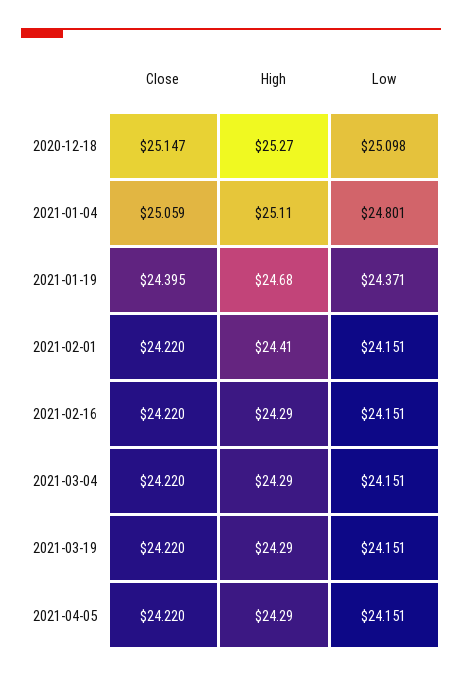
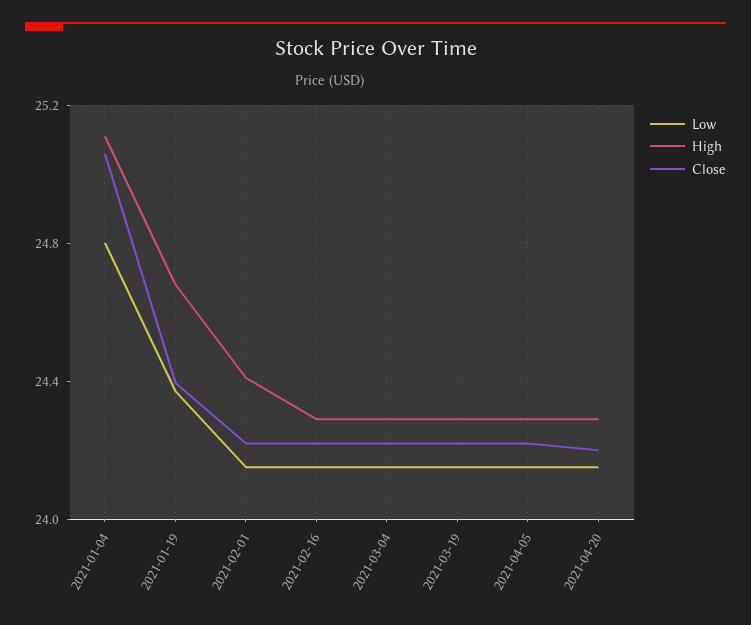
Close, 2020-12-18: 25.147 -> none
High, 2020-12-18: 25.27 -> none
Low, 2020-12-18: 25.098 -> none
Low, 2021-04-20: none -> 24.15
High, 2021-04-20: none -> 24.3
Close, 2021-04-20: none -> 24.2

